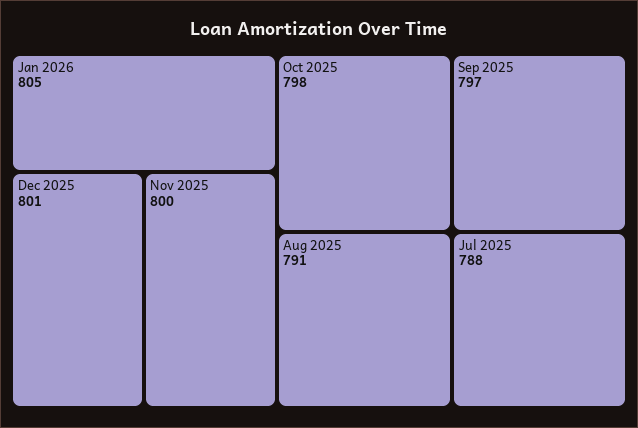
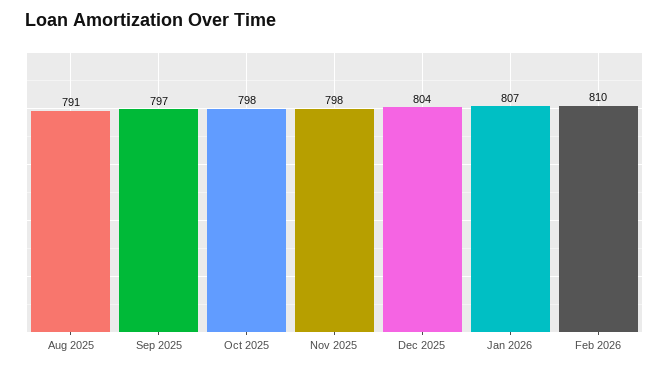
Jan 2026: 805 -> 807
Dec 2025: 801 -> 804
Nov 2025: 800 -> 798
Jul 2025: 788 -> none
Feb 2026: none -> 810

